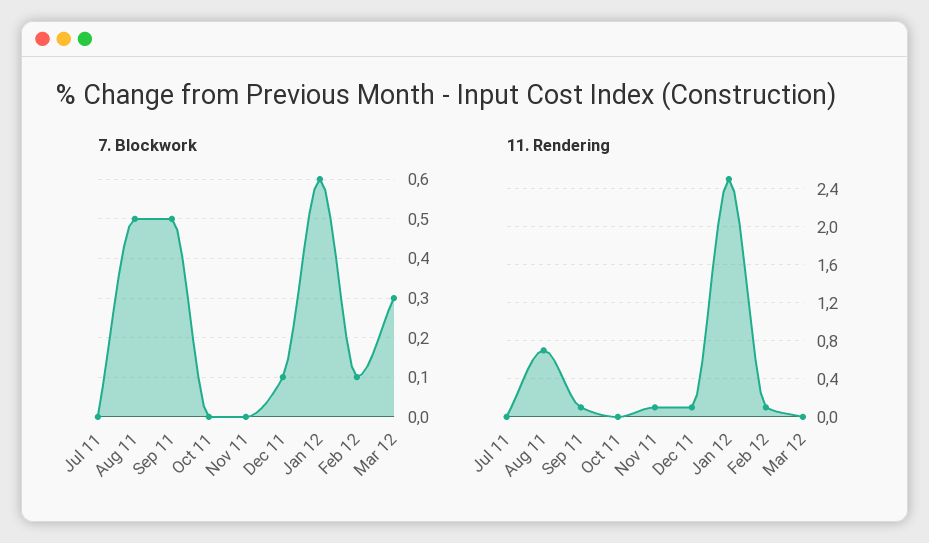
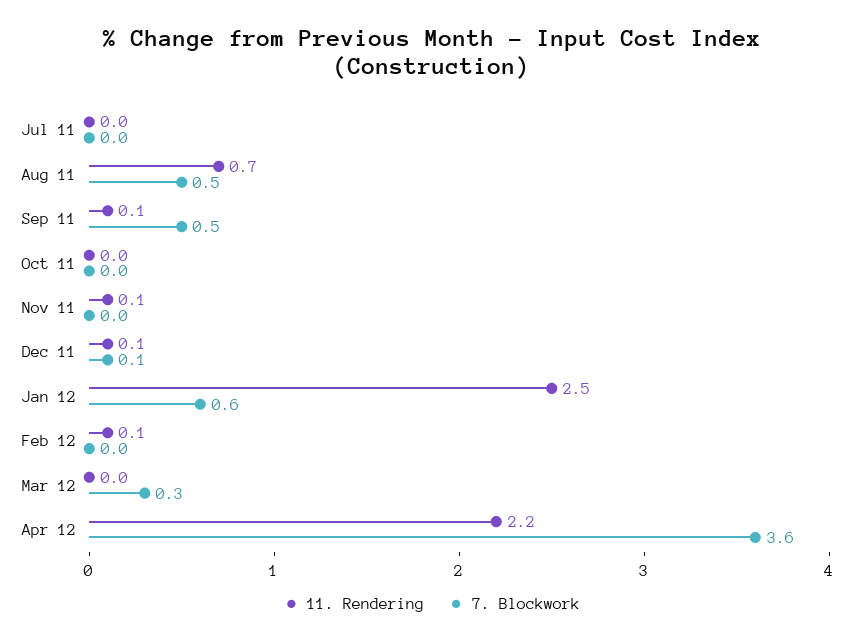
7. Blockwork, Feb 12: 0.1 -> 0
11. Rendering, Apr 12: none -> 2.2
7. Blockwork, Apr 12: none -> 3.6

